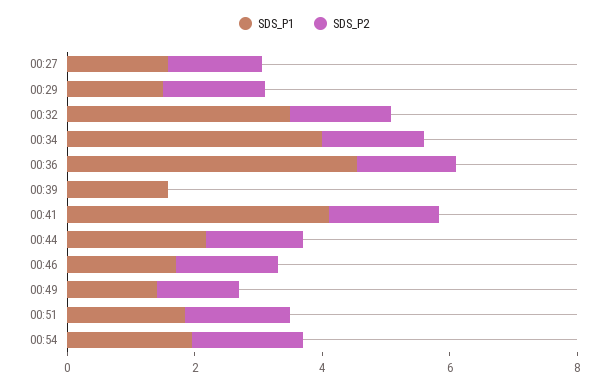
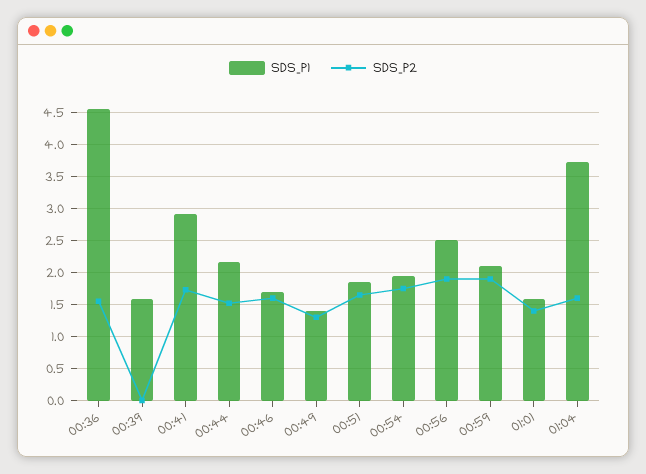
SDS_P1, 00:27: 1.5 -> none
SDS_P2, 00:27: 1.5 -> none
SDS_P1, 00:29: 1.5 -> none
SDS_P2, 00:29: 1.5 -> none
SDS_P1, 00:32: 3.5 -> none
SDS_P2, 00:32: 1.5 -> none
SDS_P1, 00:34: 4 -> none
SDS_P2, 00:34: 1.5 -> none
SDS_P1, 00:41: 4 -> 2.9
SDS_P1, 00:56: none -> 2.5
SDS_P2, 00:56: none -> 1.9
SDS_P1, 00:59: none -> 2.1
SDS_P2, 00:59: none -> 1.9
SDS_P1, 01:01: none -> 1.6
SDS_P2, 01:01: none -> 1.4
SDS_P1, 01:04: none -> 3.7
SDS_P2, 01:04: none -> 1.6

